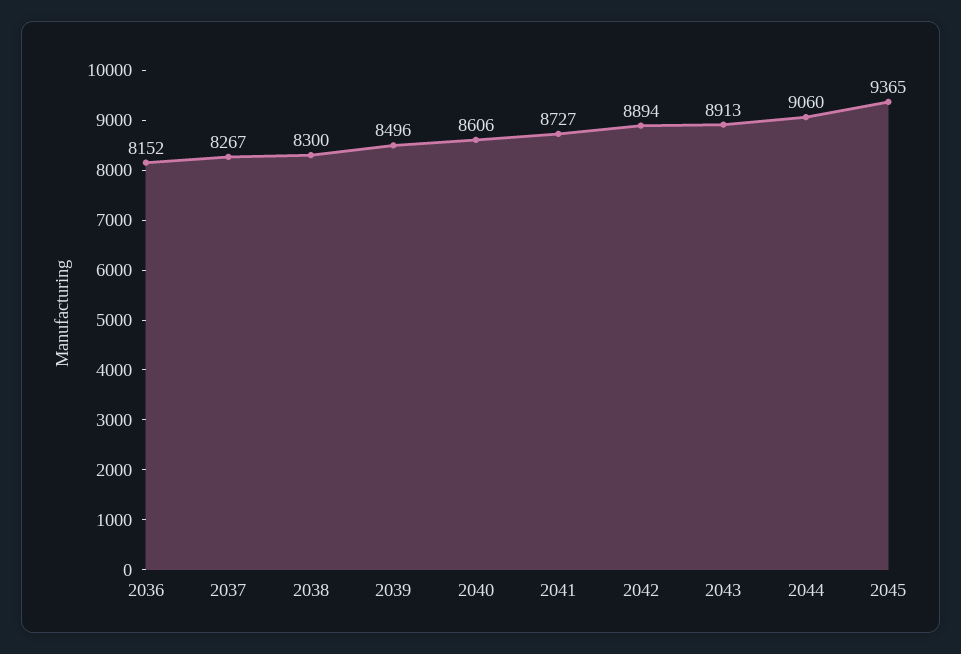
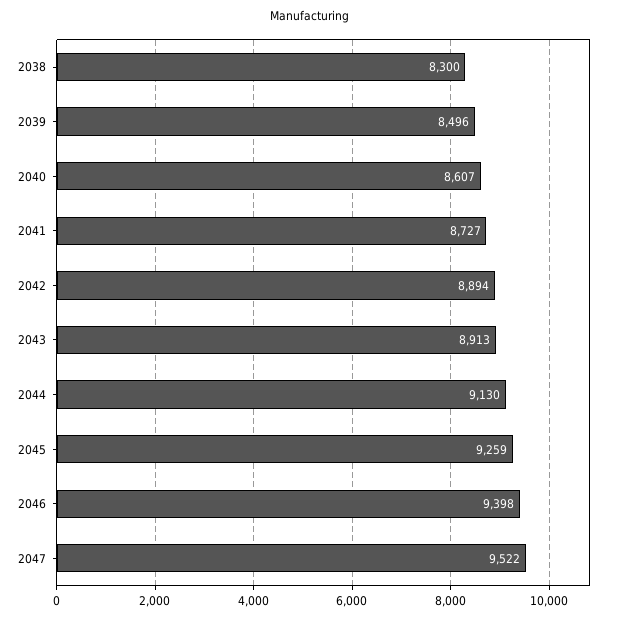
2036: 8152 -> none
2037: 8267 -> none
2040: 8606 -> 8607
2044: 9060 -> 9130
2045: 9365 -> 9259
2046: none -> 9398
2047: none -> 9522

